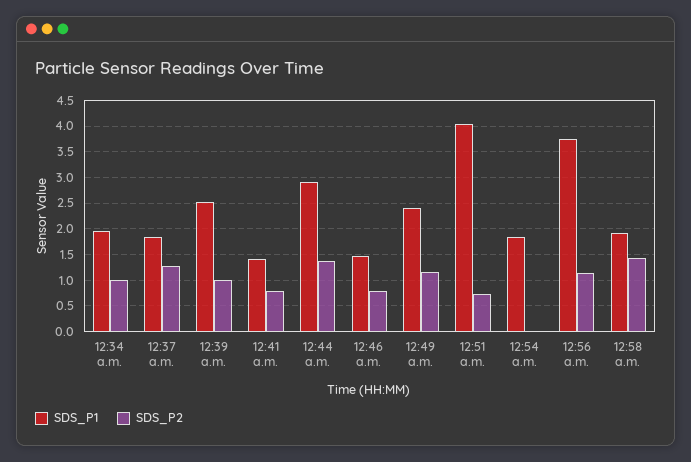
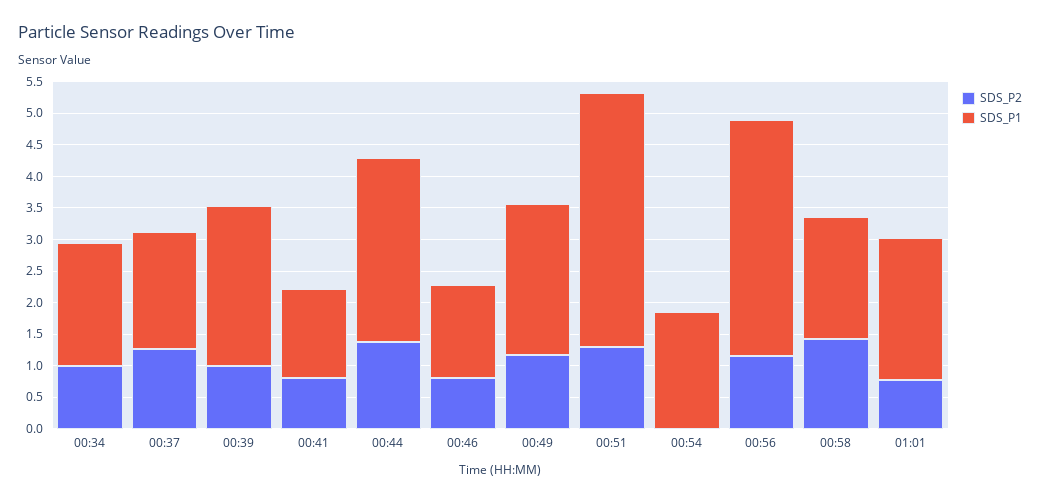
SDS_P2, 12:51 a.m.: 0.75 -> 1.25
SDS_P2, 01:01: none -> 0.75
SDS_P1, 01:01: none -> 2.25

